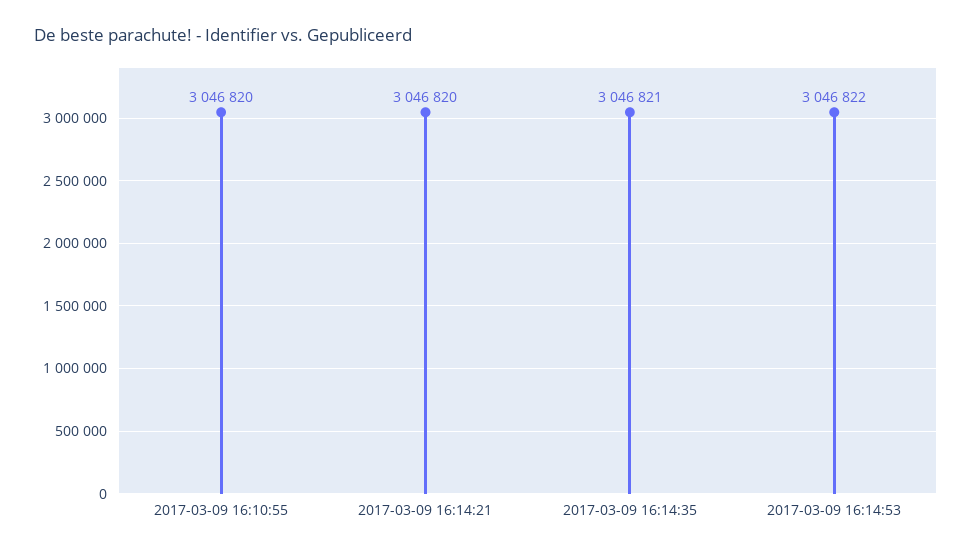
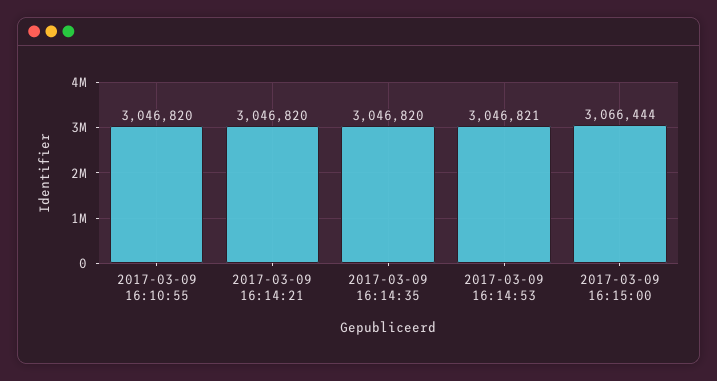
2017-03-09 16:14:35: 3046821 -> 3046820
2017-03-09 16:14:53: 3046822 -> 3046821
2017-03-09 16:15:00: none -> 3066444

